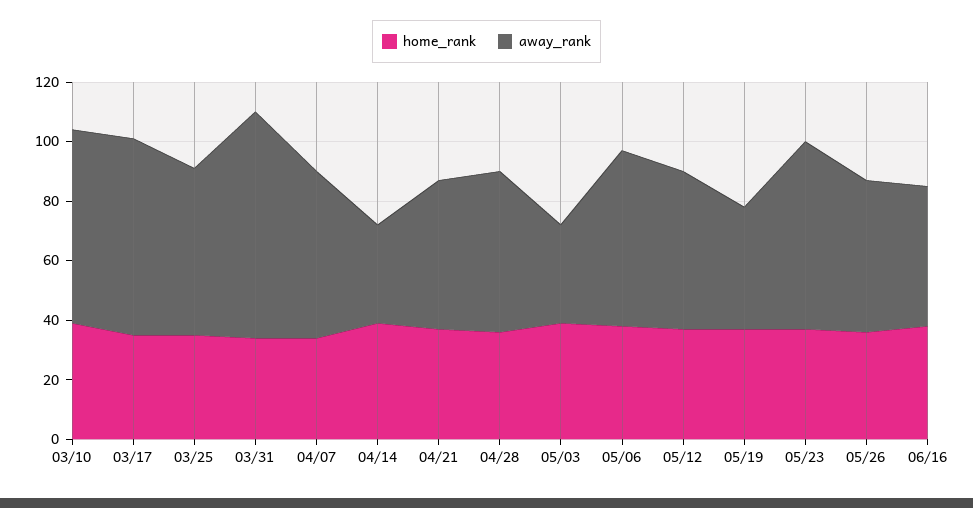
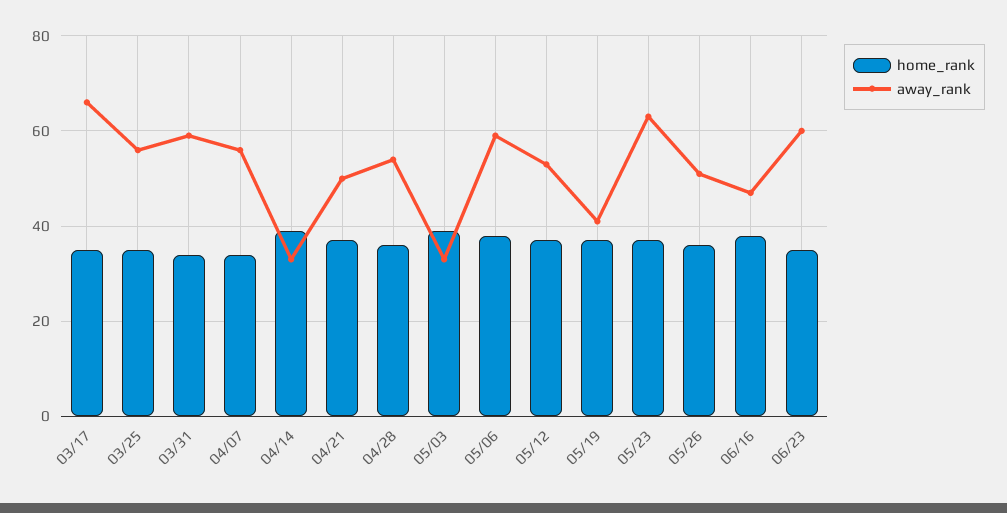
home_rank, 03/10: 40 -> none
away_rank, 03/10: 65 -> none
away_rank, 03/31: 75 -> 60
home_rank, 06/23: none -> 35
away_rank, 06/23: none -> 60

